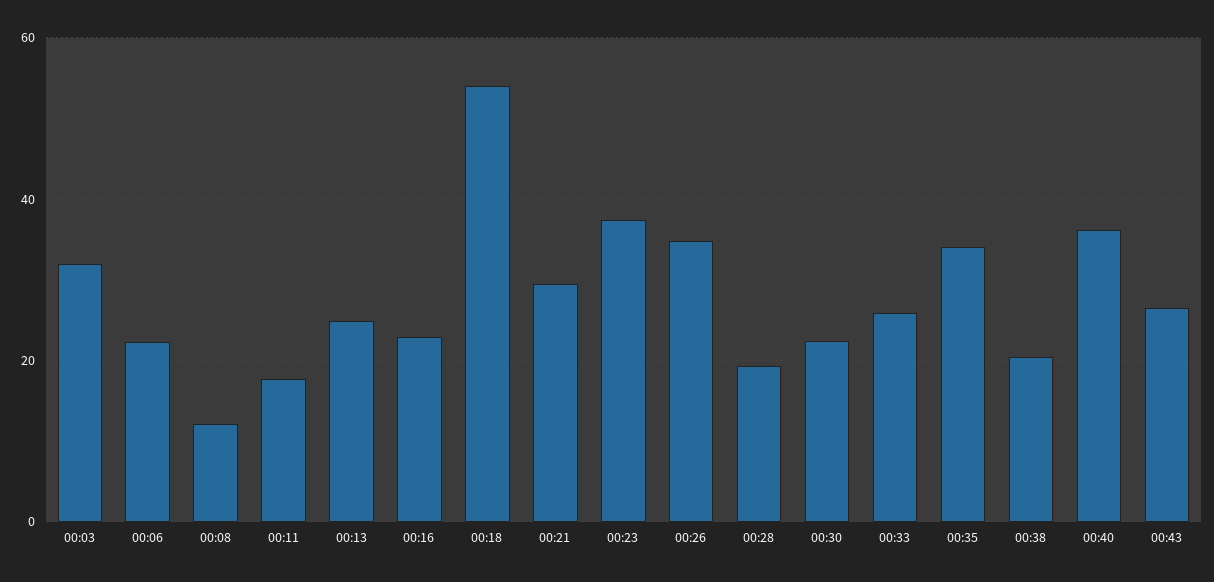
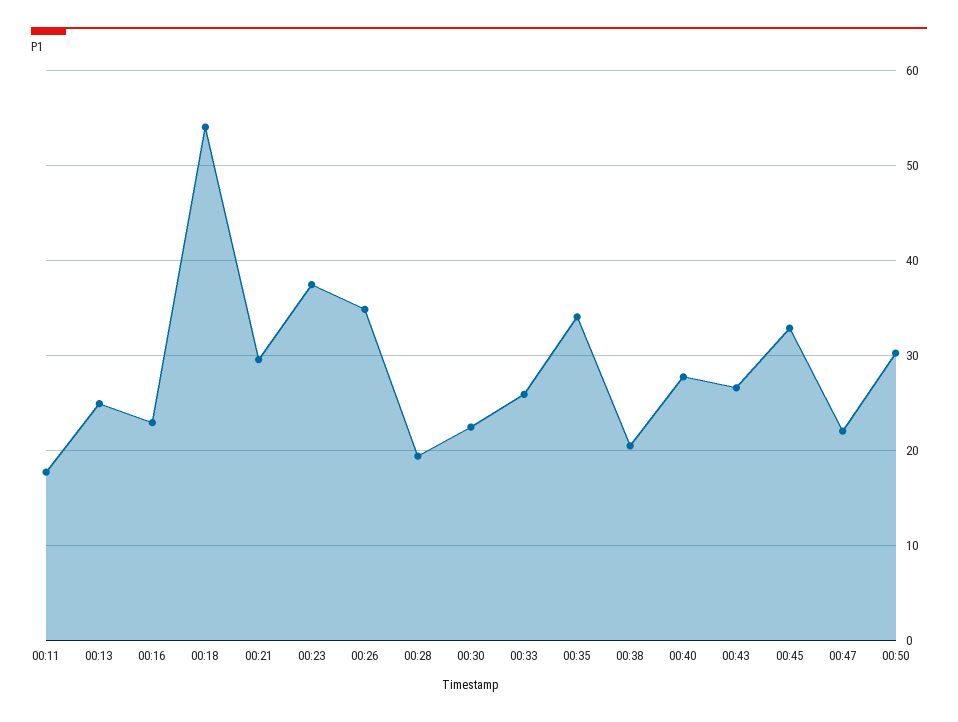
00:03: 32 -> none
00:06: 22 -> none
00:08: 12 -> none
00:40: 36 -> 28
00:45: none -> 33
00:47: none -> 22
00:50: none -> 30

